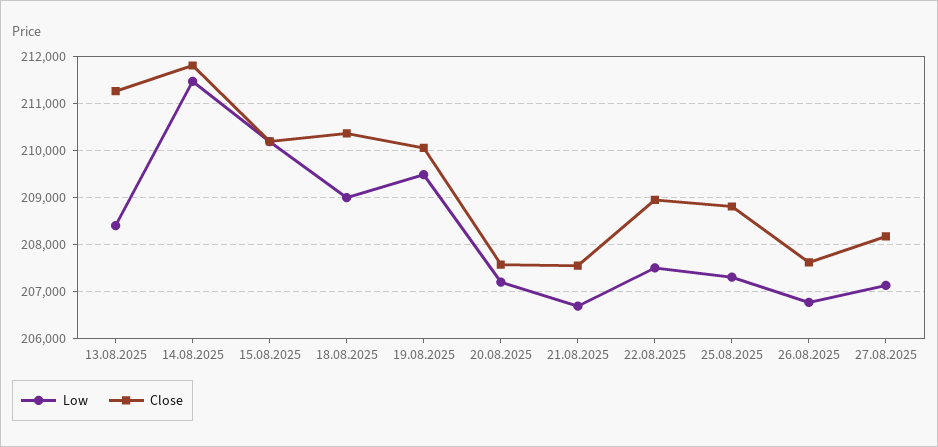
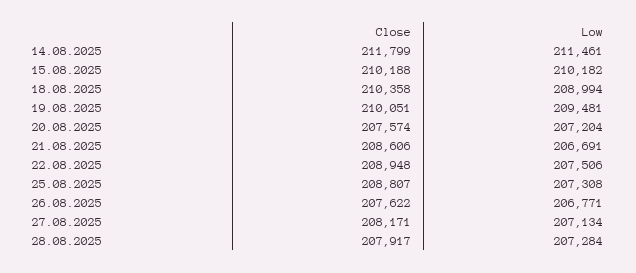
Low, 13.08.2025: 208400 -> none
Close, 13.08.2025: 211200 -> none
Close, 21.08.2025: 207600 -> 208606
Close, 28.08.2025: none -> 207917
Low, 28.08.2025: none -> 207284

